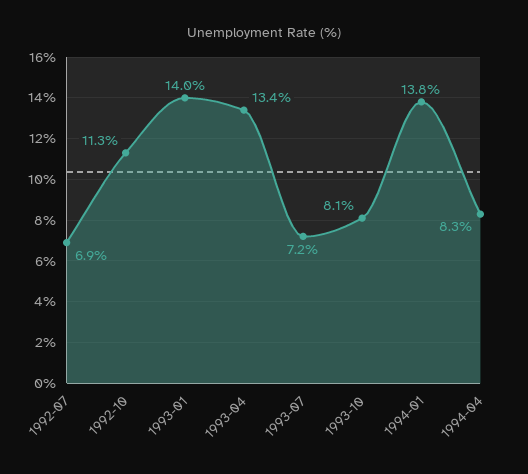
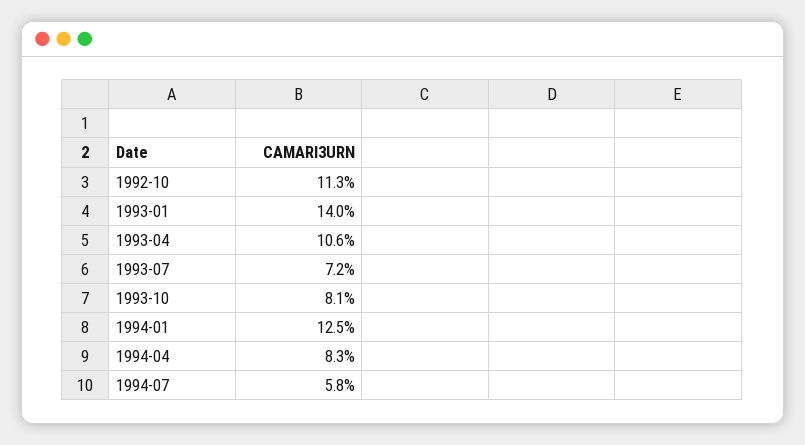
1992-07: 6.9 -> none
1993-04: 13.4 -> 10.6
1994-01: 13.8 -> 12.5
1994-07: none -> 5.8

